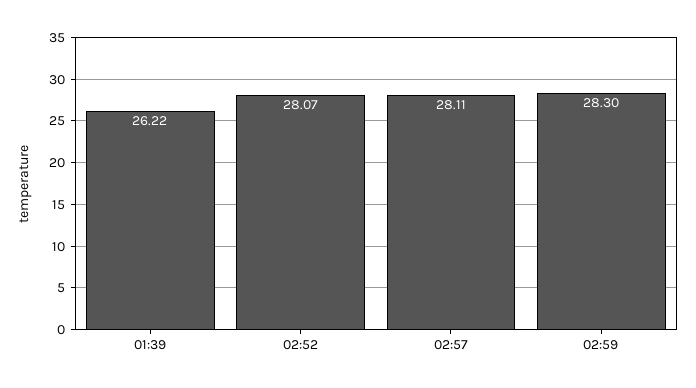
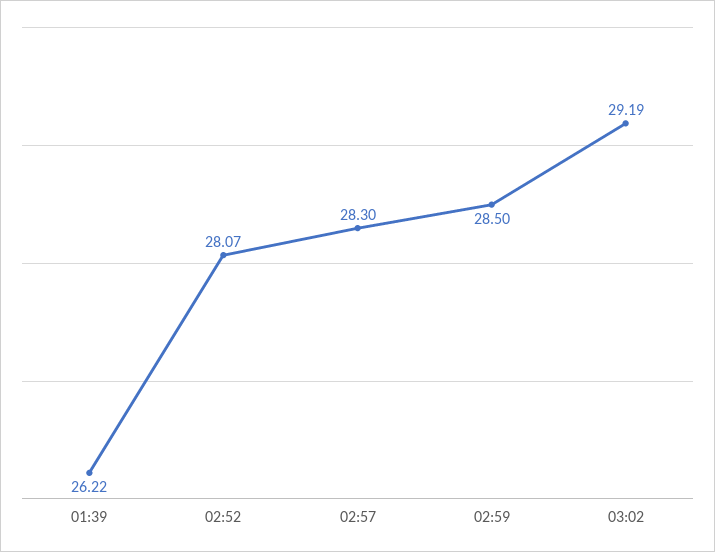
02:57: 28.11 -> 28.3
02:59: 28.3 -> 28.5
03:02: none -> 29.19

